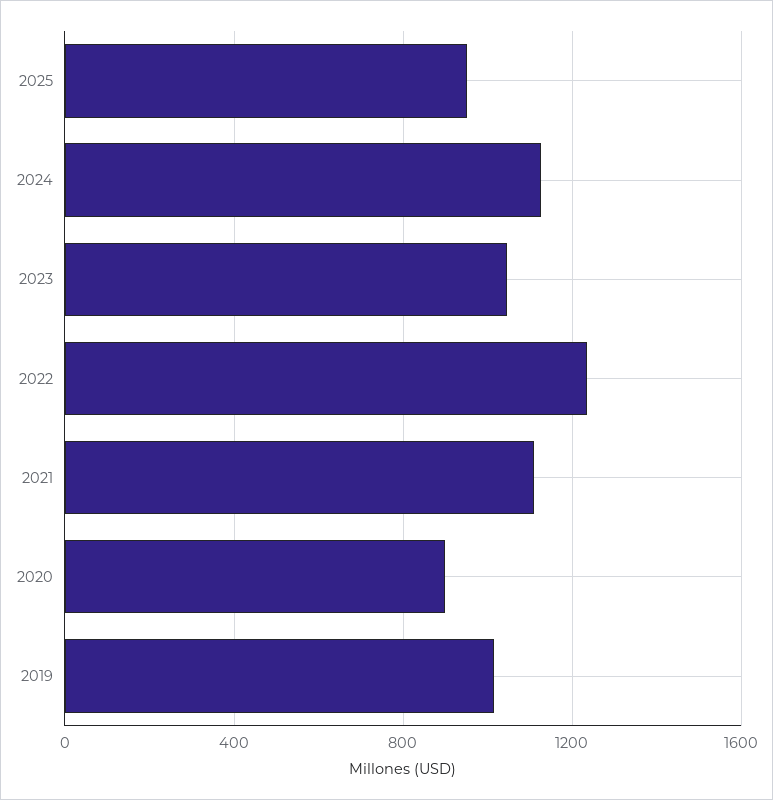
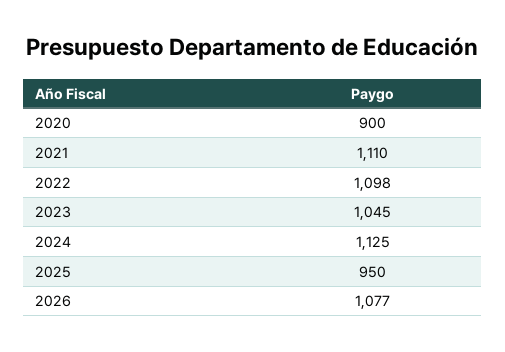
2022: 1250 -> 1098
2019: 1000 -> none
2026: none -> 1077

